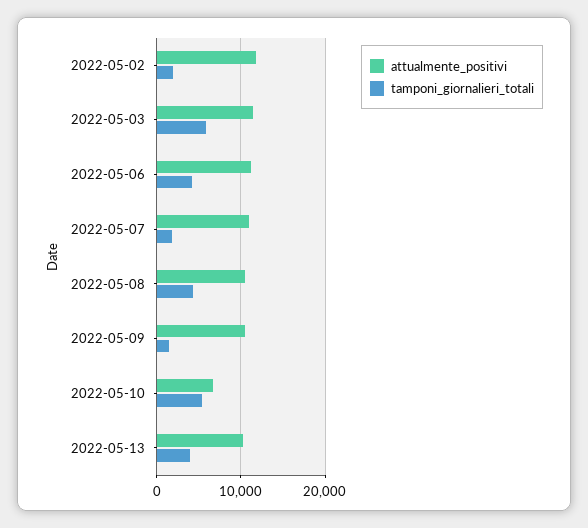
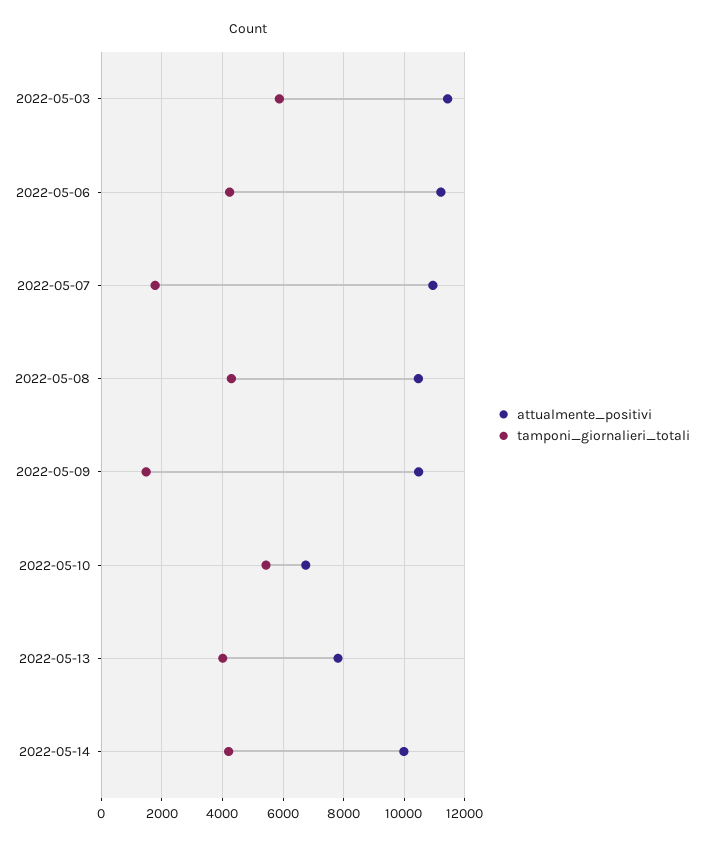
attualmente_positivi, 2022-05-02: 12000 -> none
tamponi_giornalieri_totali, 2022-05-02: 2000 -> none
attualmente_positivi, 2022-05-13: 10000 -> 7800
attualmente_positivi, 2022-05-14: none -> 10000
tamponi_giornalieri_totali, 2022-05-14: none -> 4200

